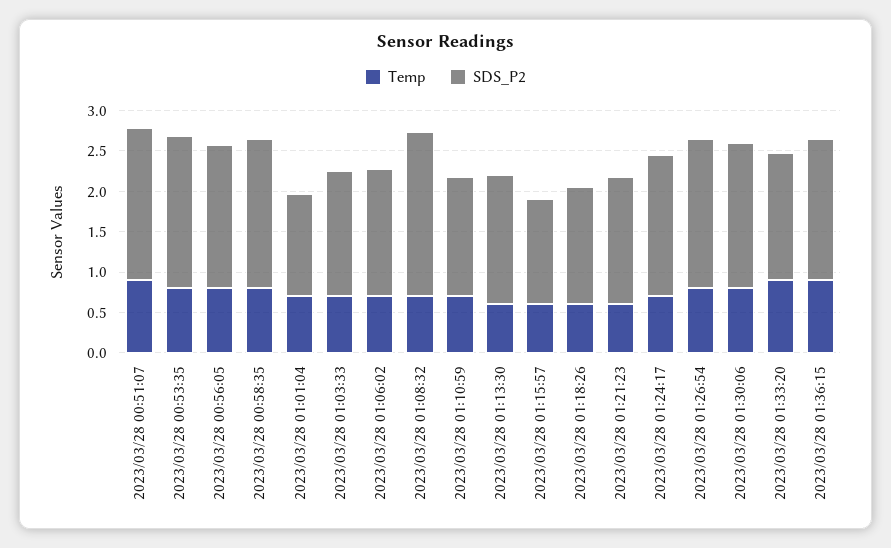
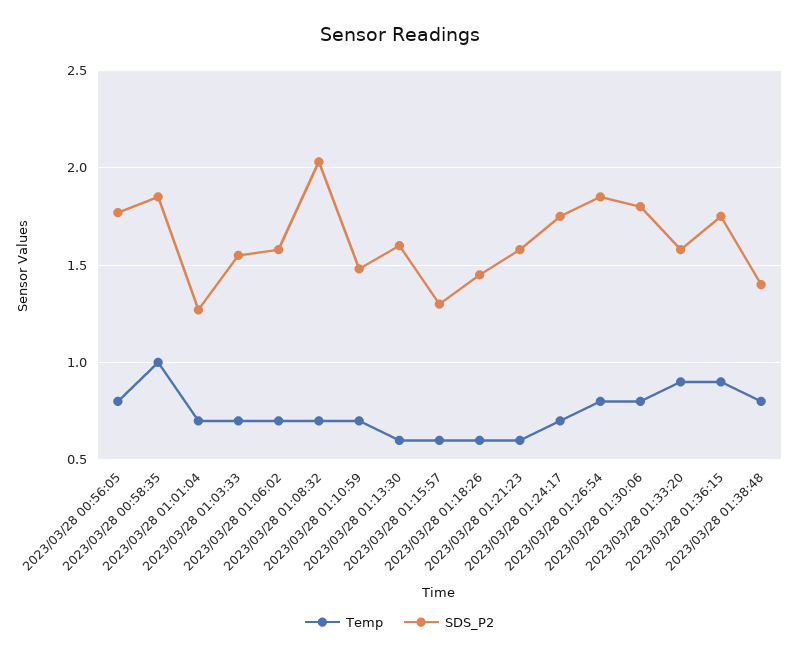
Temp, 2023/03/28 00:51:07: 0.9 -> none
SDS_P2, 2023/03/28 00:51:07: 1.9 -> none
Temp, 2023/03/28 00:53:35: 0.8 -> none
SDS_P2, 2023/03/28 00:53:35: 1.9 -> none
Temp, 2023/03/28 00:58:35: 0.8 -> 1
Temp, 2023/03/28 01:38:48: none -> 0.8
SDS_P2, 2023/03/28 01:38:48: none -> 1.4

